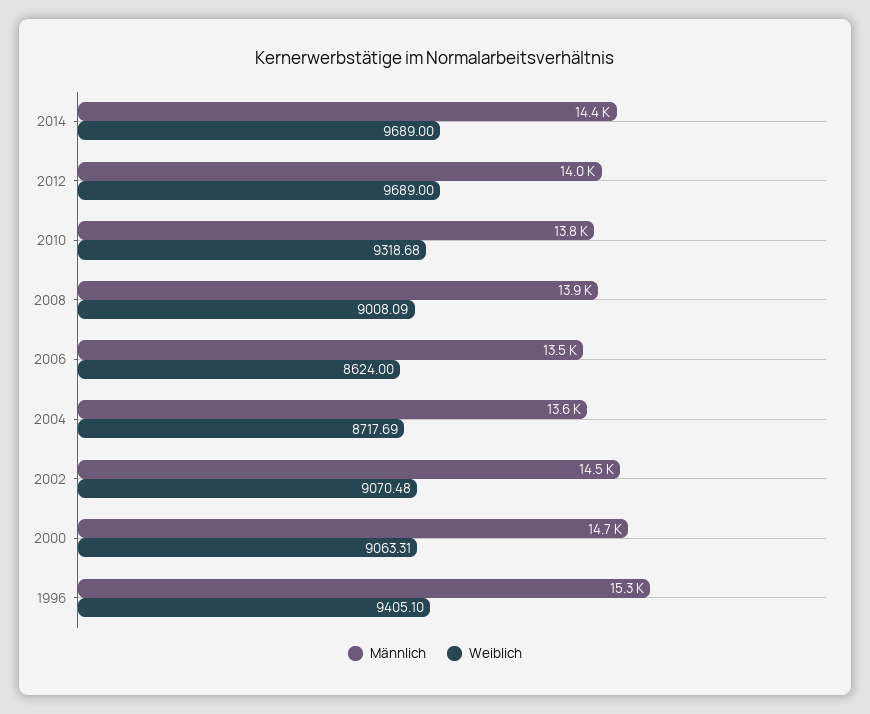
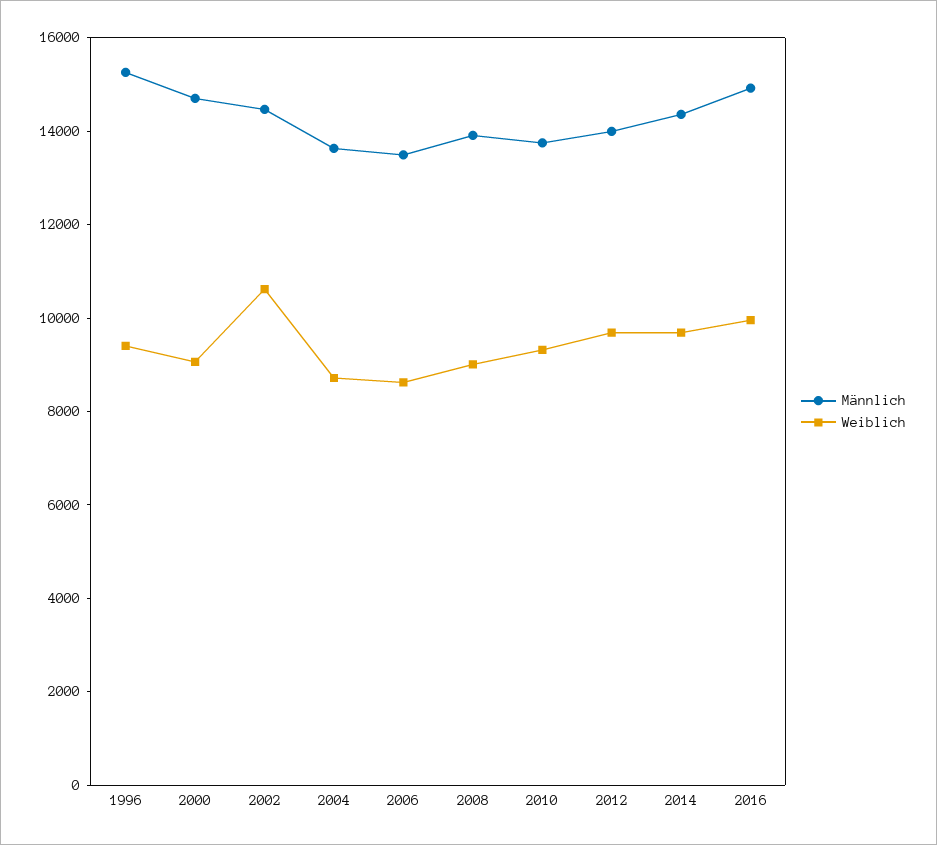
Weiblich, 2002: 9070.48 -> 10500
Männlich, 2016: none -> 15000
Weiblich, 2016: none -> 10000

